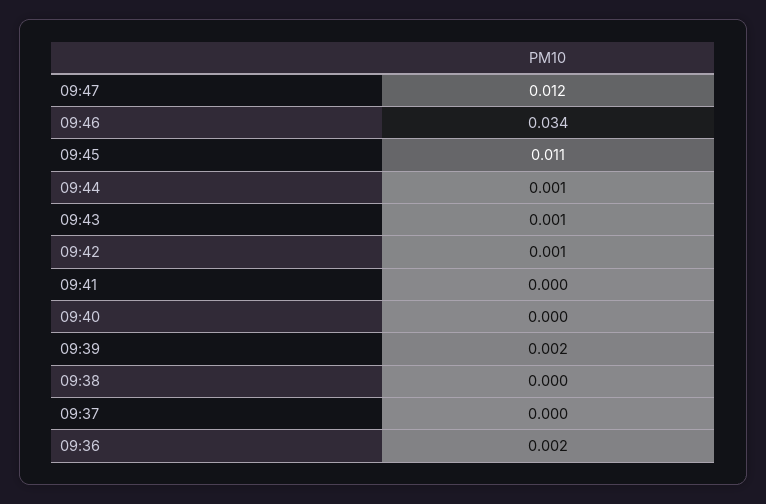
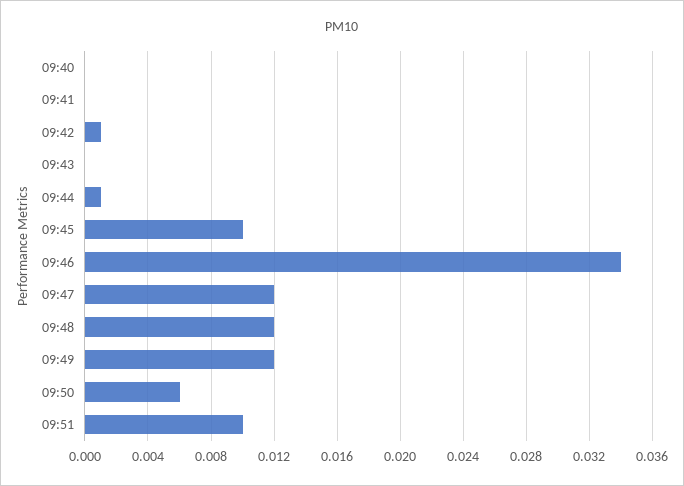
09:45: 0.011 -> 0.01
09:43: 0.001 -> 0
09:39: 0.002 -> none
09:38: 0 -> none
09:37: 0 -> none
09:36: 0.002 -> none
09:48: none -> 0.012
09:49: none -> 0.012
09:50: none -> 0.006
09:51: none -> 0.01

